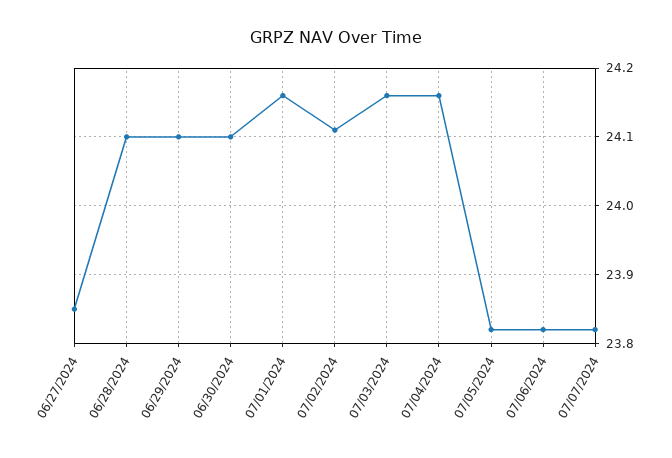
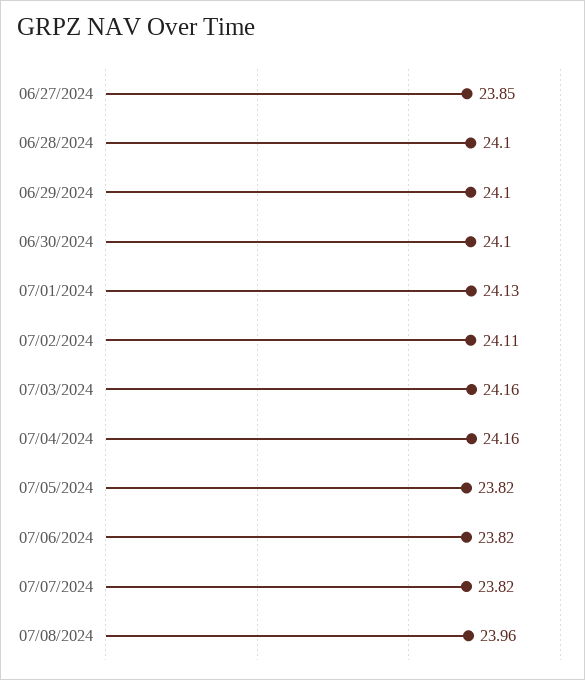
07/01/2024: 24.16 -> 24.13
07/08/2024: none -> 23.96

